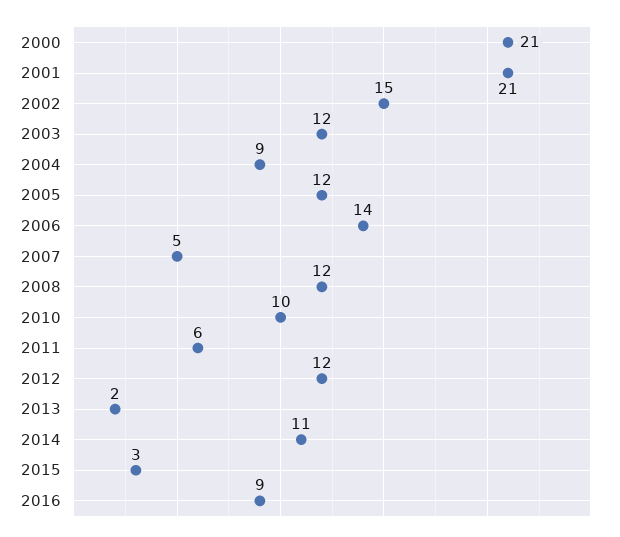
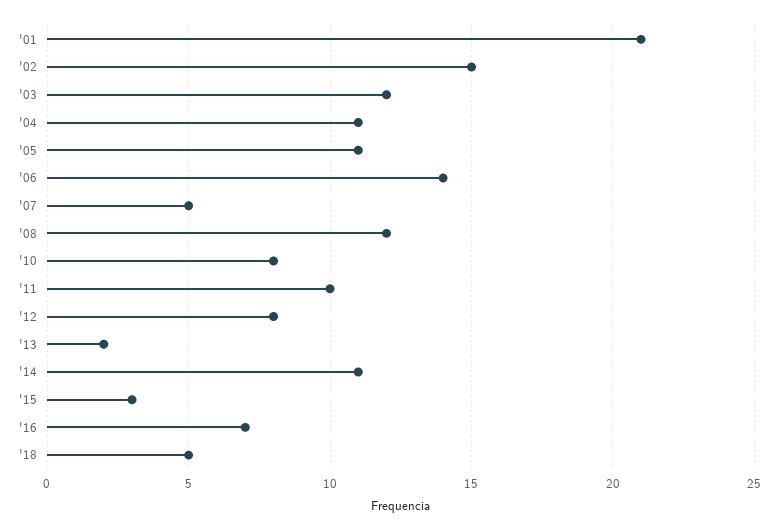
2000: 21 -> none
2004: 9 -> 11
2005: 12 -> 11
2010: 10 -> 8
2011: 6 -> 10
2012: 12 -> 8
2016: 9 -> 7
'18: none -> 5

